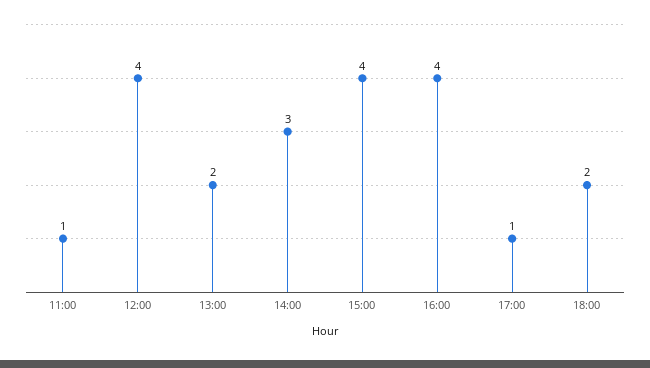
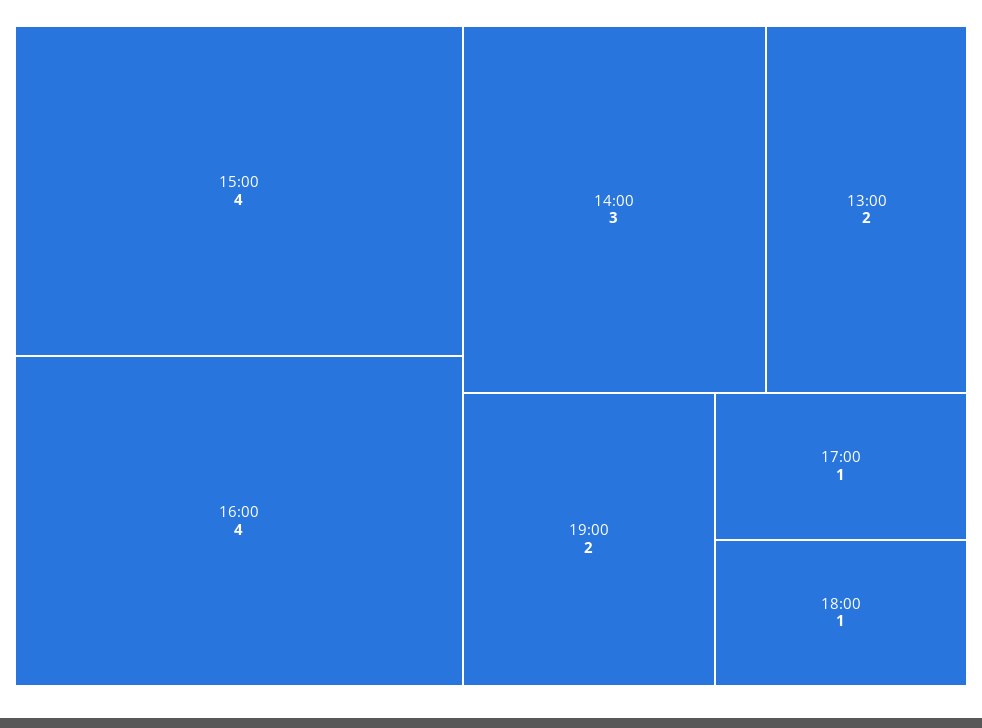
11:00: 1 -> none
12:00: 4 -> none
18:00: 2 -> 1
19:00: none -> 2

